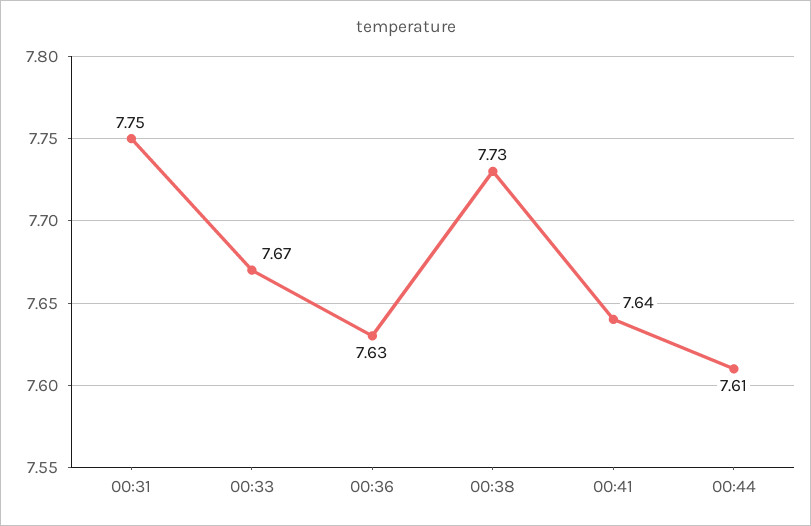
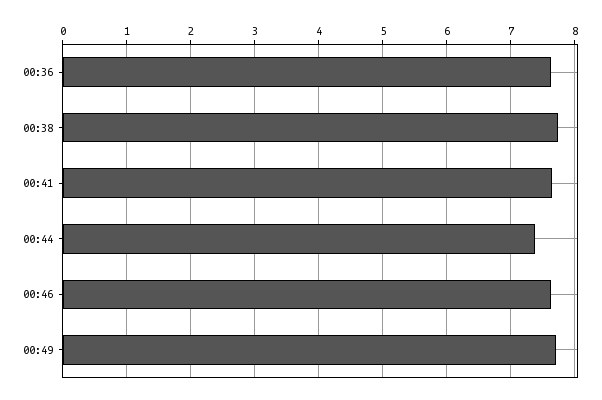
00:31: 7.75 -> none
00:33: 7.67 -> none
00:44: 7.61 -> 7.4
00:46: none -> 7.6
00:49: none -> 7.7

